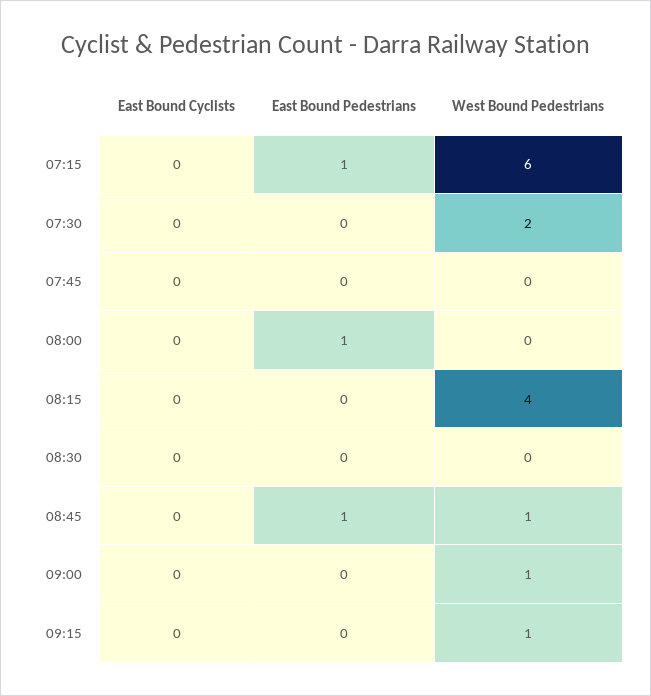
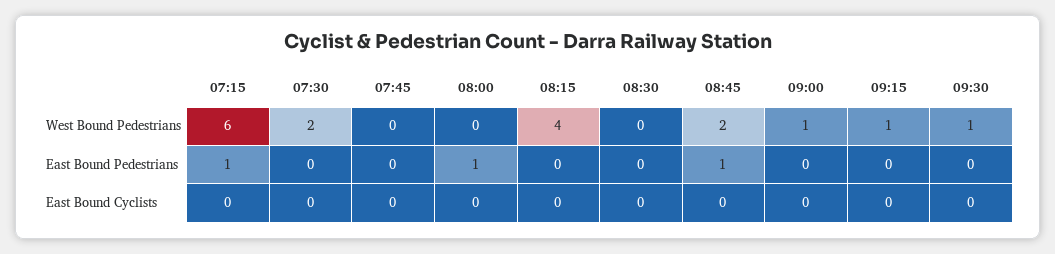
West Bound Pedestrians, 08:45: 1 -> 2
West Bound Pedestrians, 09:30: none -> 1
East Bound Pedestrians, 09:30: none -> 0
East Bound Cyclists, 09:30: none -> 0

